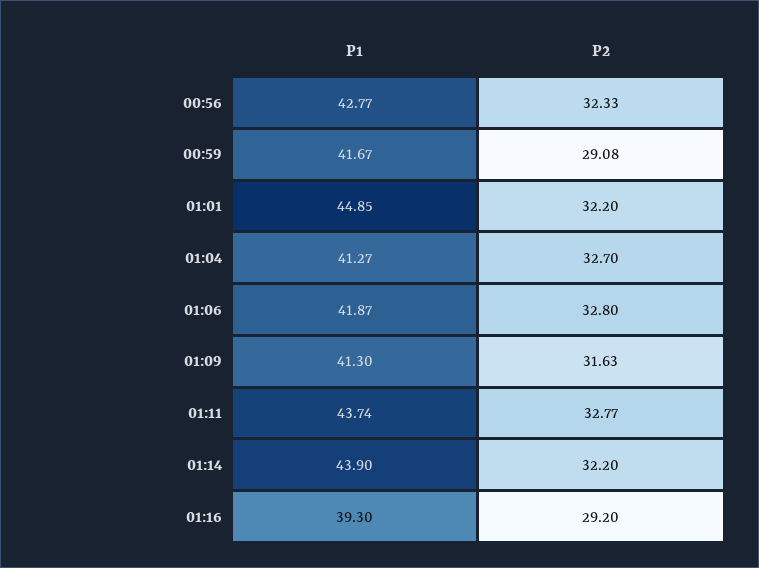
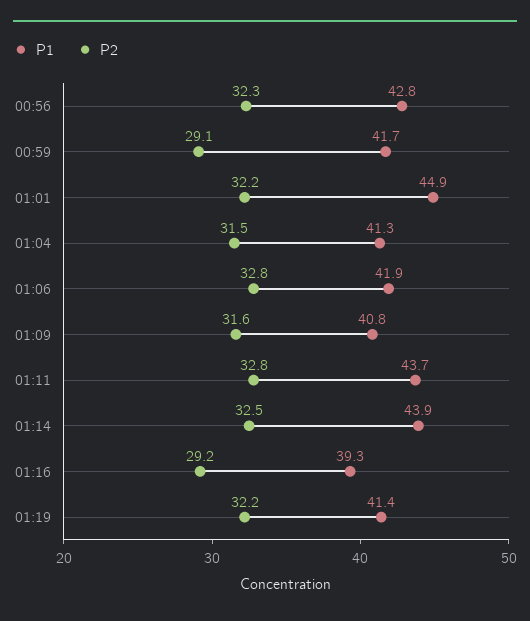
P2, 01:04: 32.7 -> 31.5
P1, 01:09: 41.3 -> 40.8
P2, 01:14: 32.2 -> 32.5
P1, 01:19: none -> 41.4
P2, 01:19: none -> 32.2

